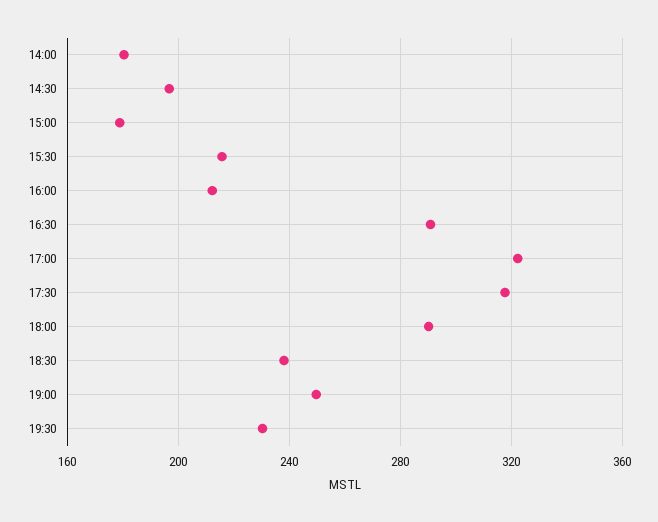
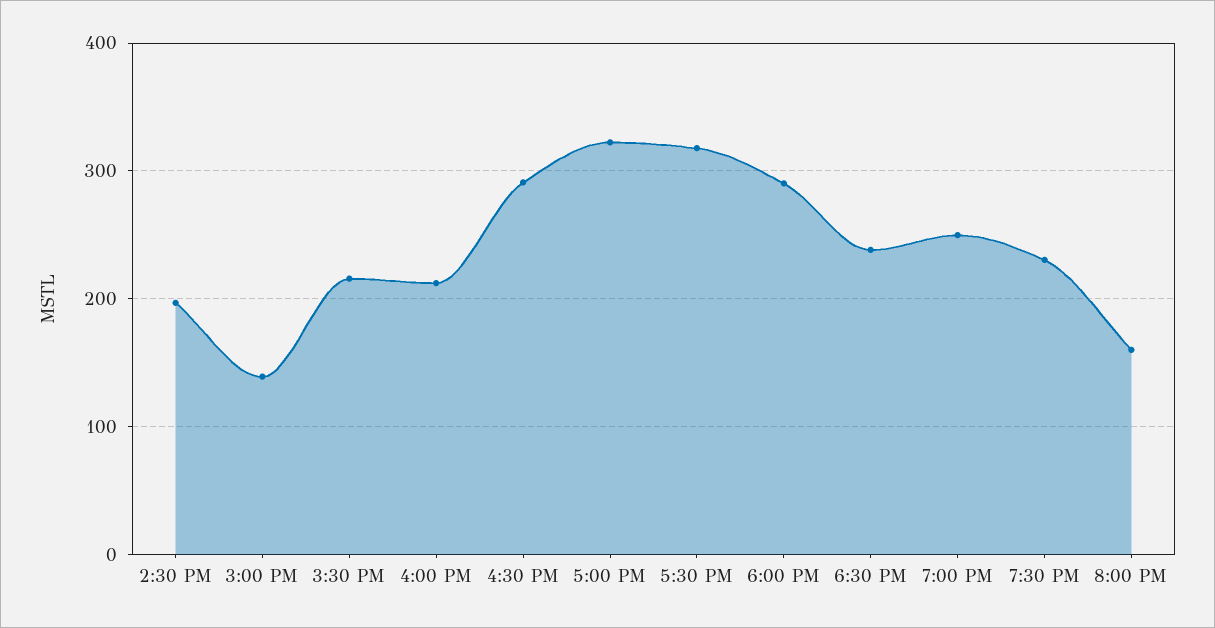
14:00: 180 -> none
15:00: 180 -> 140
8:00 PM: none -> 160

